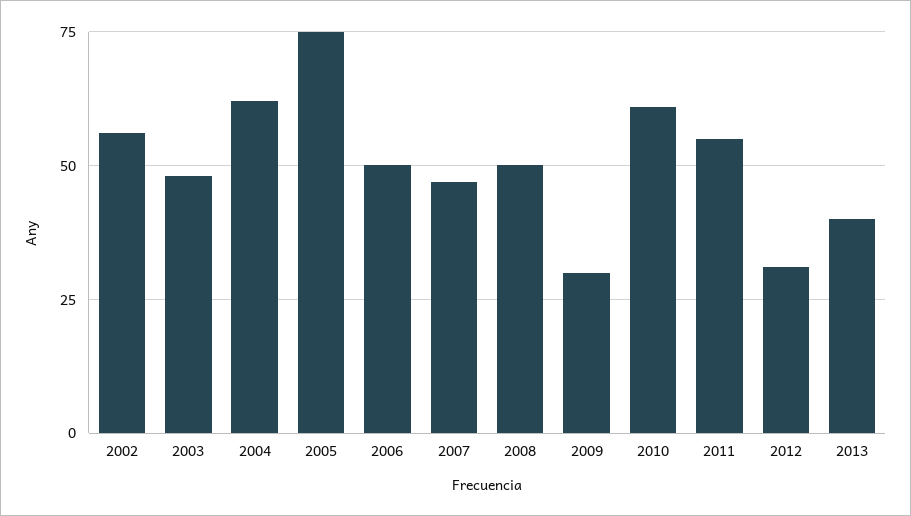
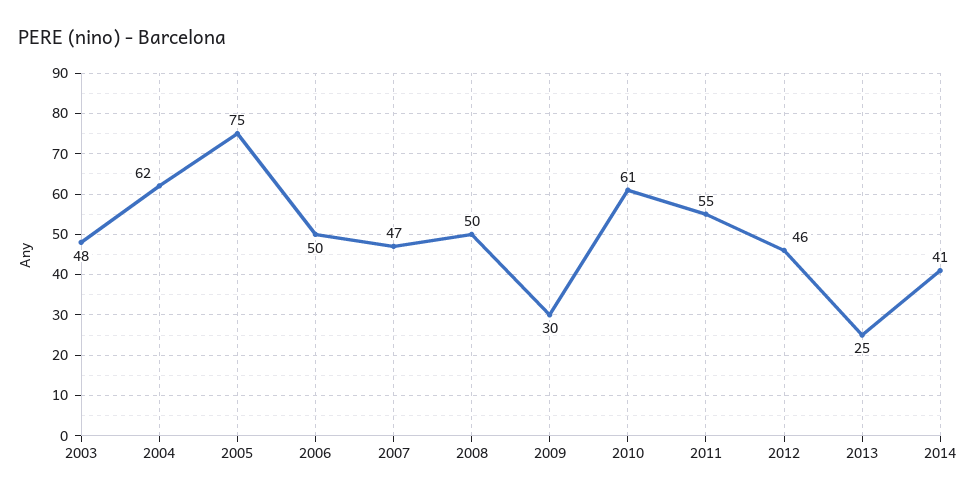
2002: 55 -> none
2012: 30 -> 46
2013: 40 -> 25
2014: none -> 41

